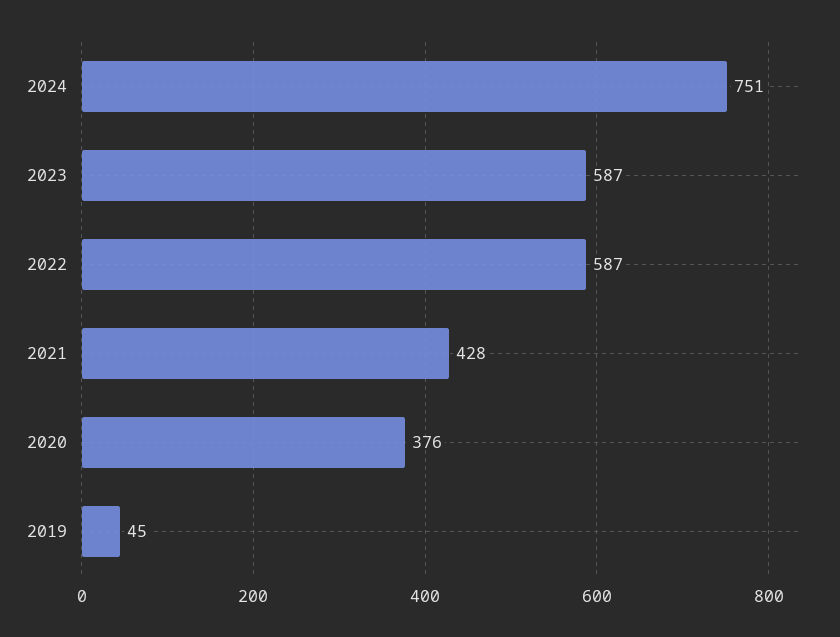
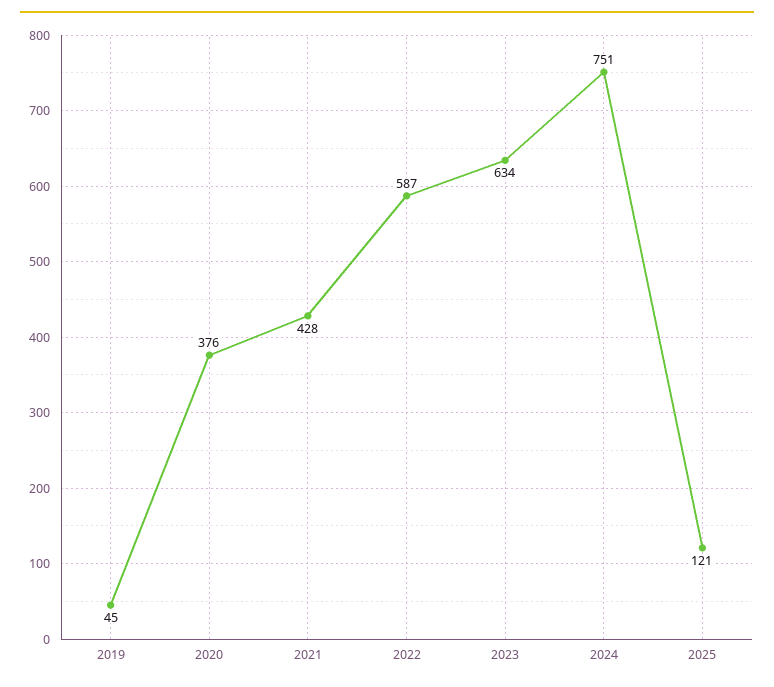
2023: 587 -> 634
2025: none -> 121

